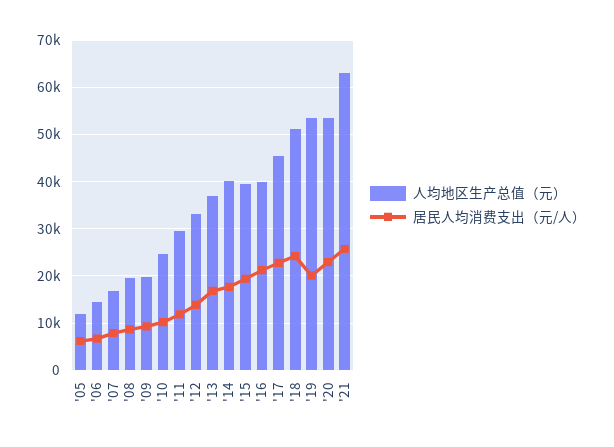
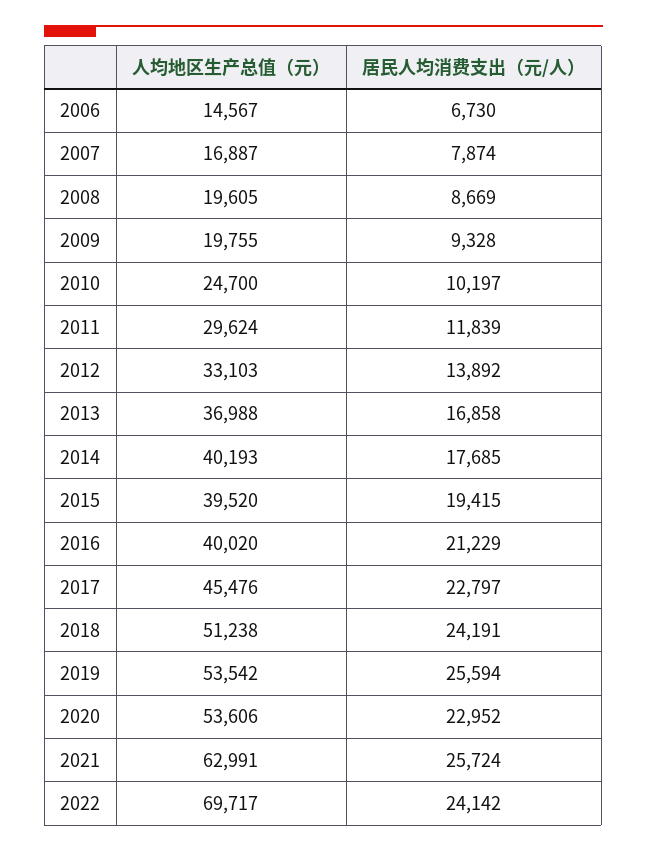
人均地区生产总值（元）, '05: 12000 -> none
居民人均消费支出（元/人）, '05: 6000 -> none
居民人均消费支出（元/人）, '19: 20000 -> 25594
人均地区生产总值（元）, 2022: none -> 69717
居民人均消费支出（元/人）, 2022: none -> 24142

